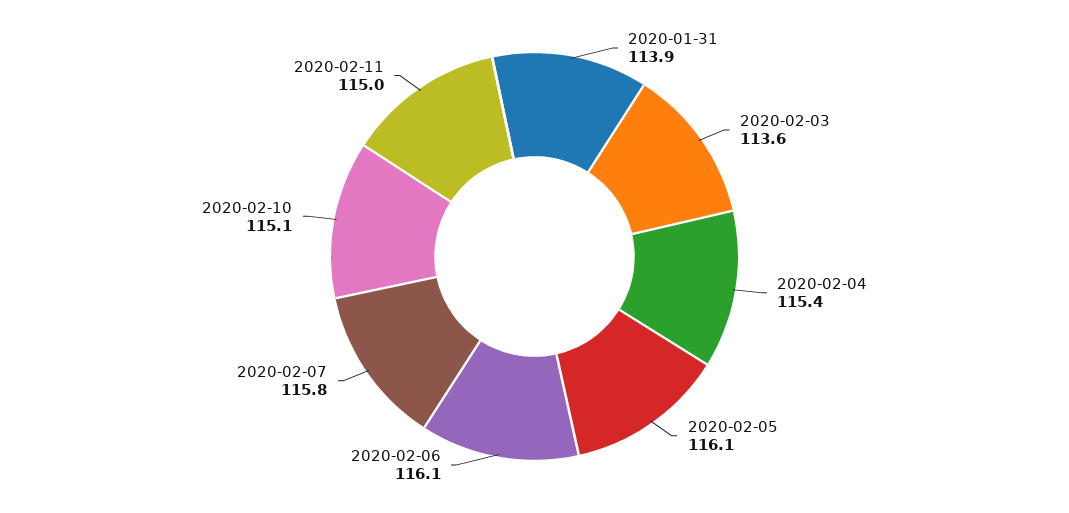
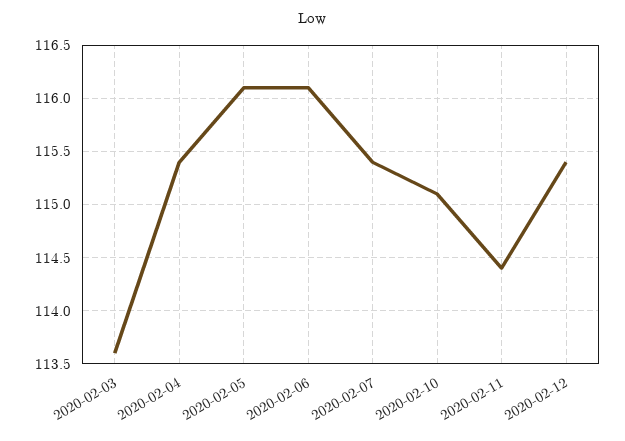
2020-01-31: 113.9 -> none
2020-02-07: 115.8 -> 115.4
2020-02-11: 115 -> 114.4
2020-02-12: none -> 115.4

